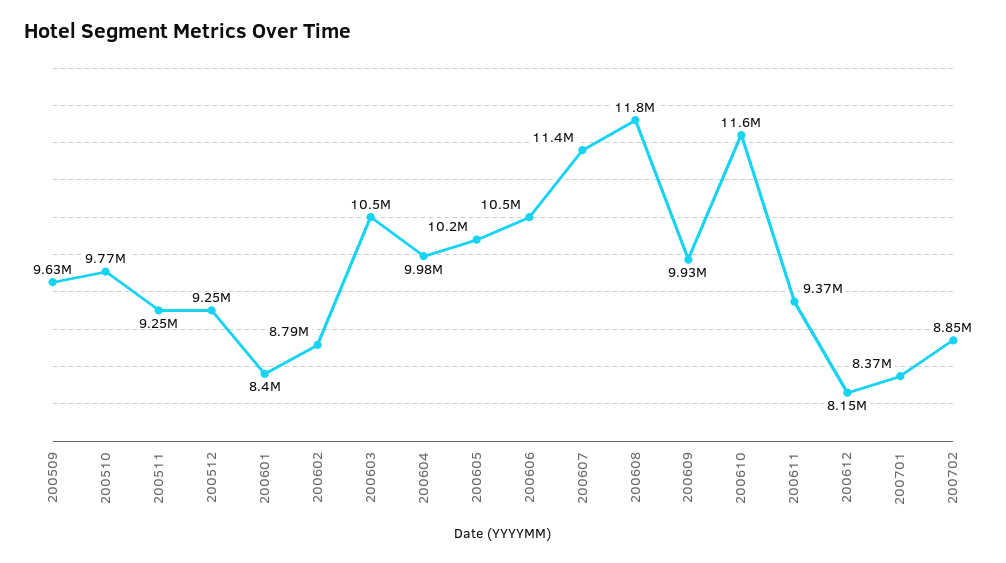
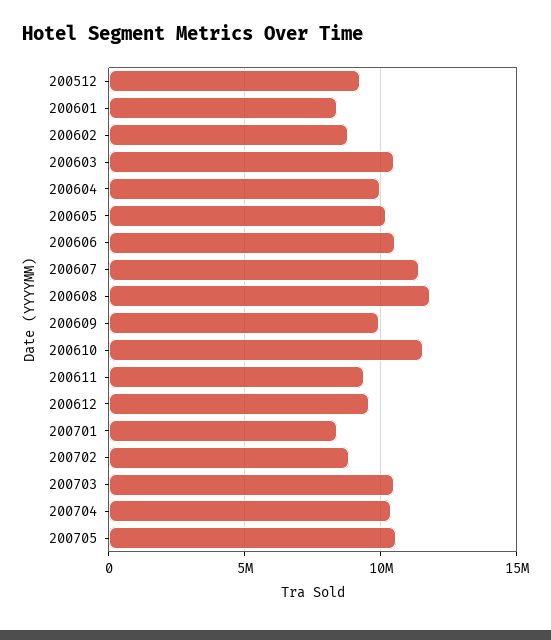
200509: 9630000 -> none
200510: 9770000 -> none
200511: 9250000 -> none
200612: 8150000 -> 9500000
200703: none -> 10500000
200704: none -> 10500000
200705: none -> 10500000

